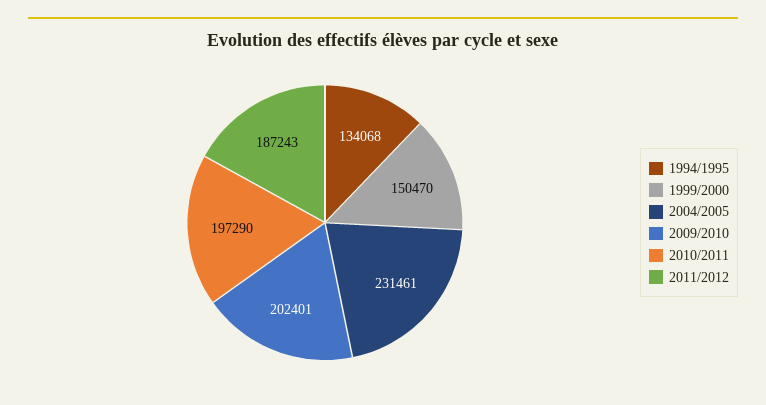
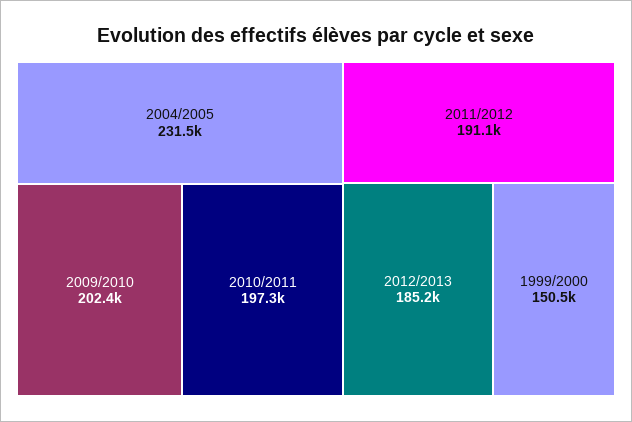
1994/1995: 134068 -> none
2011/2012: 187243 -> 191100
2012/2013: none -> 185200

